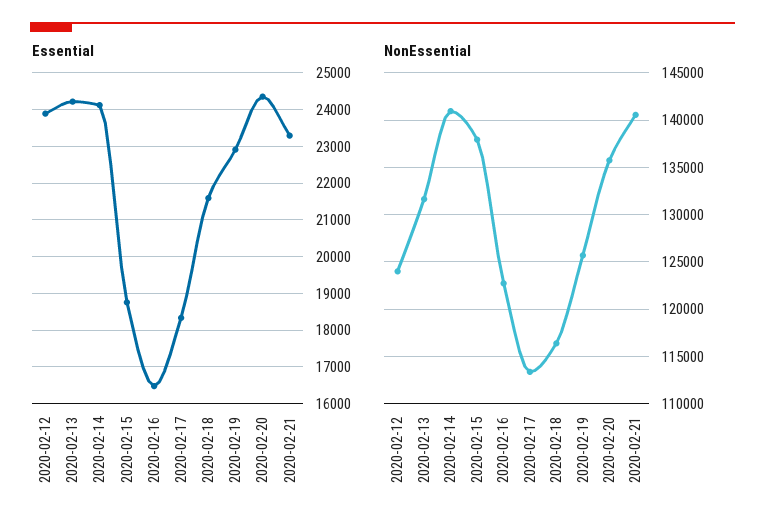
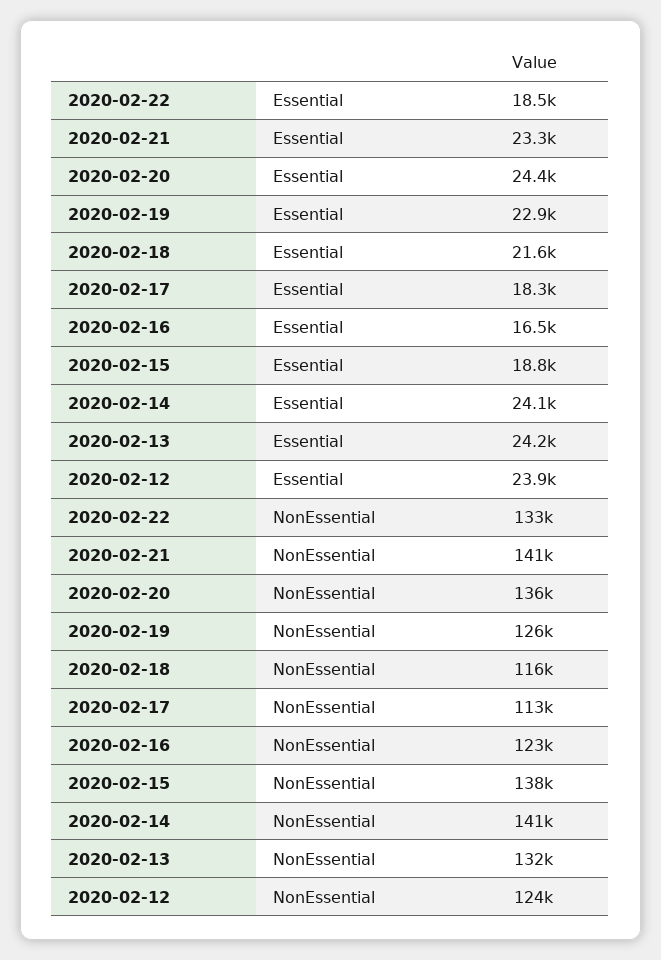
Essential, 2020-02-22: none -> 18500
NonEssential, 2020-02-22: none -> 133000

